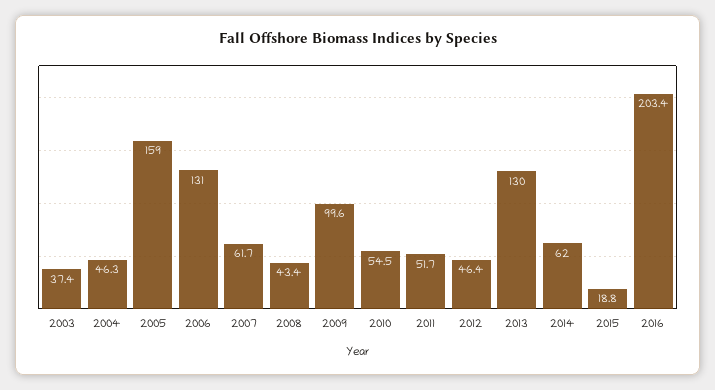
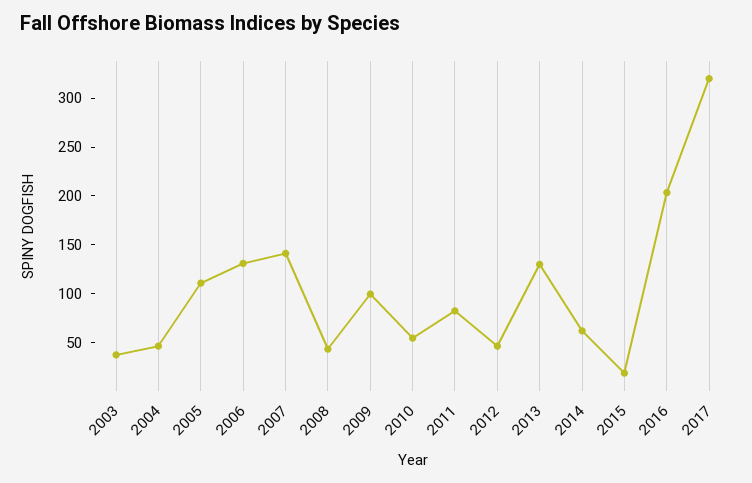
2005: 159 -> 110
2007: 61.7 -> 140
2011: 51.7 -> 80
2017: none -> 320

